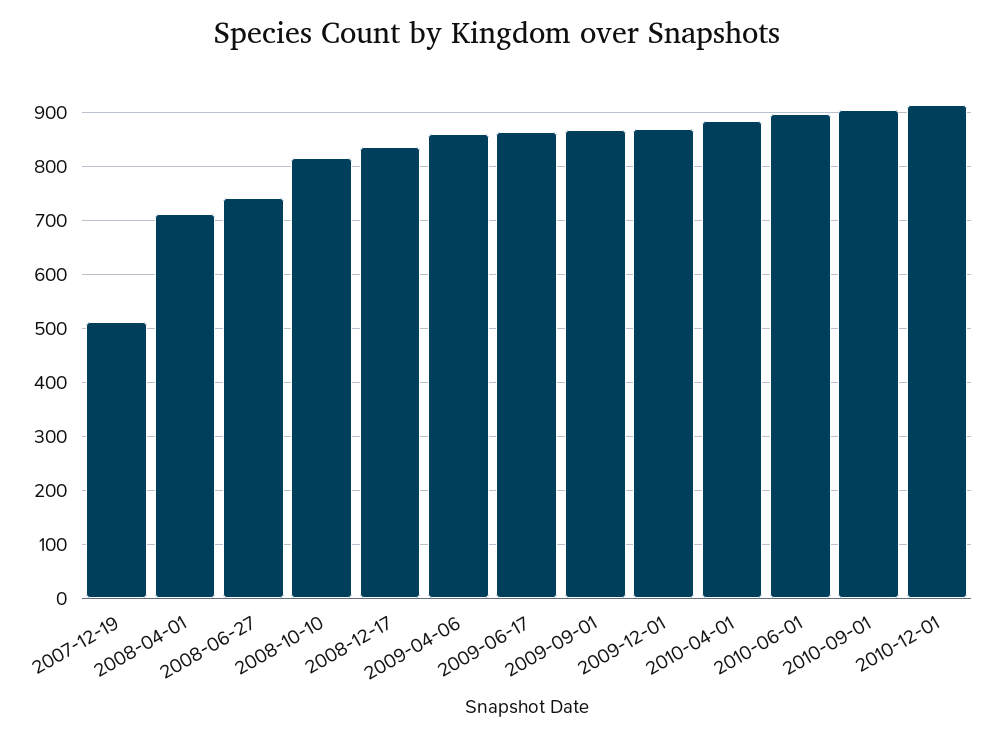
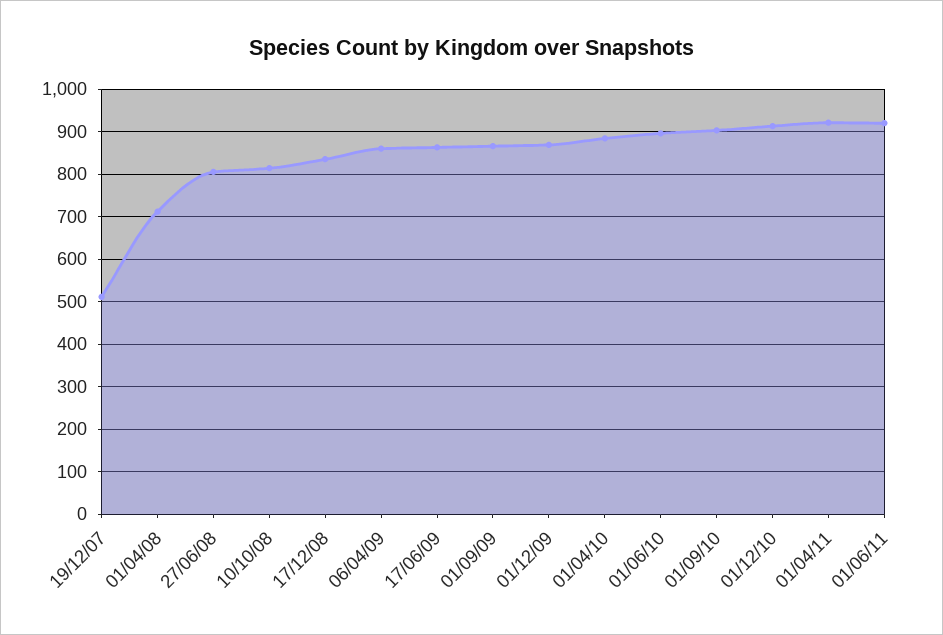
2008-06-27: 740 -> 800
01/04/11: none -> 920
01/06/11: none -> 920

